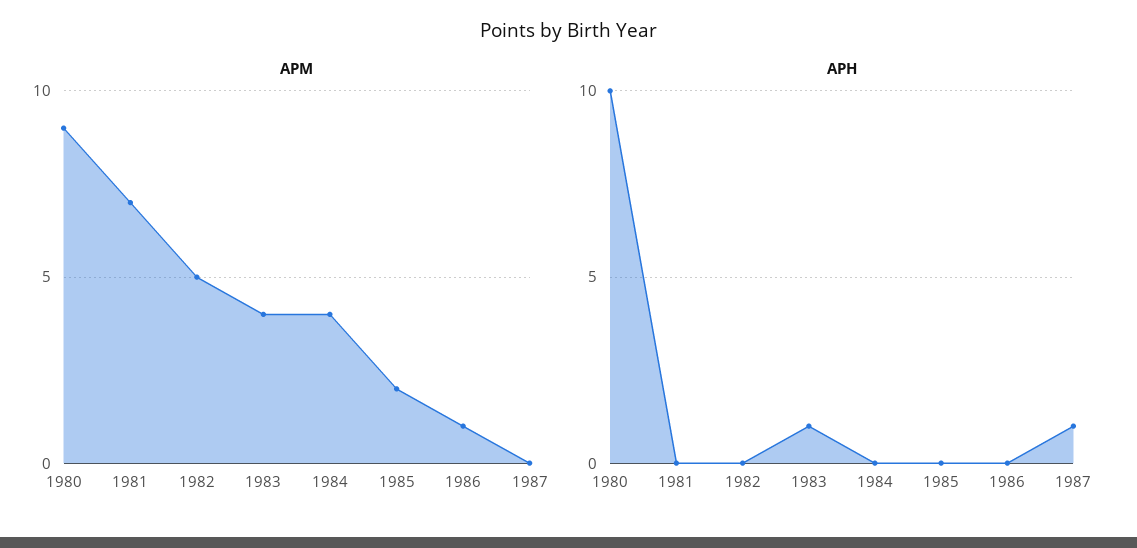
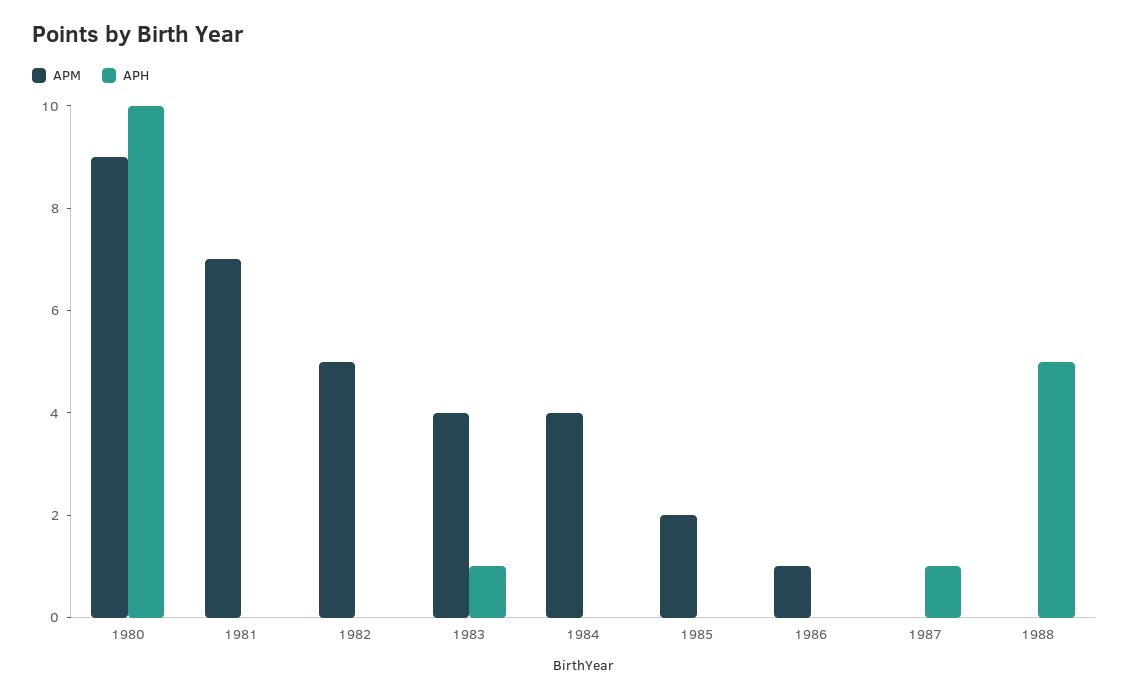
APM, 1988: none -> 0
APH, 1988: none -> 5

